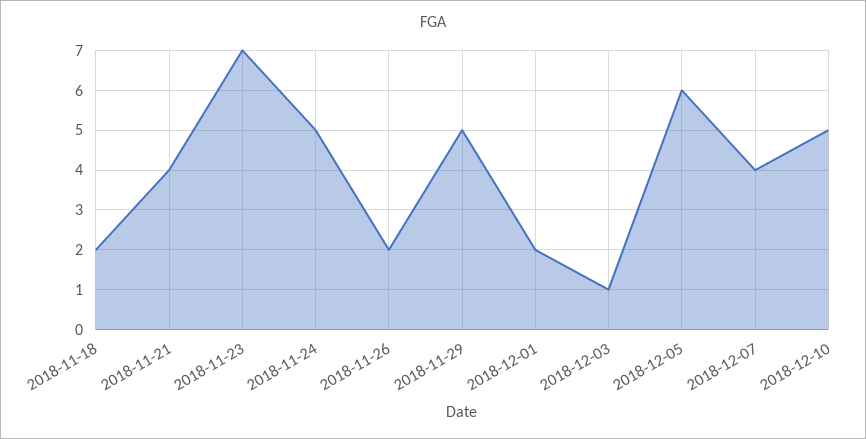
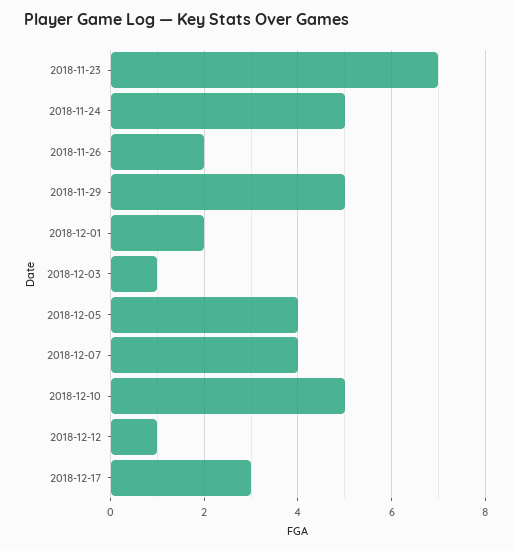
2018-11-18: 2 -> none
2018-11-21: 4 -> none
2018-12-05: 6 -> 4
2018-12-12: none -> 1
2018-12-17: none -> 3

